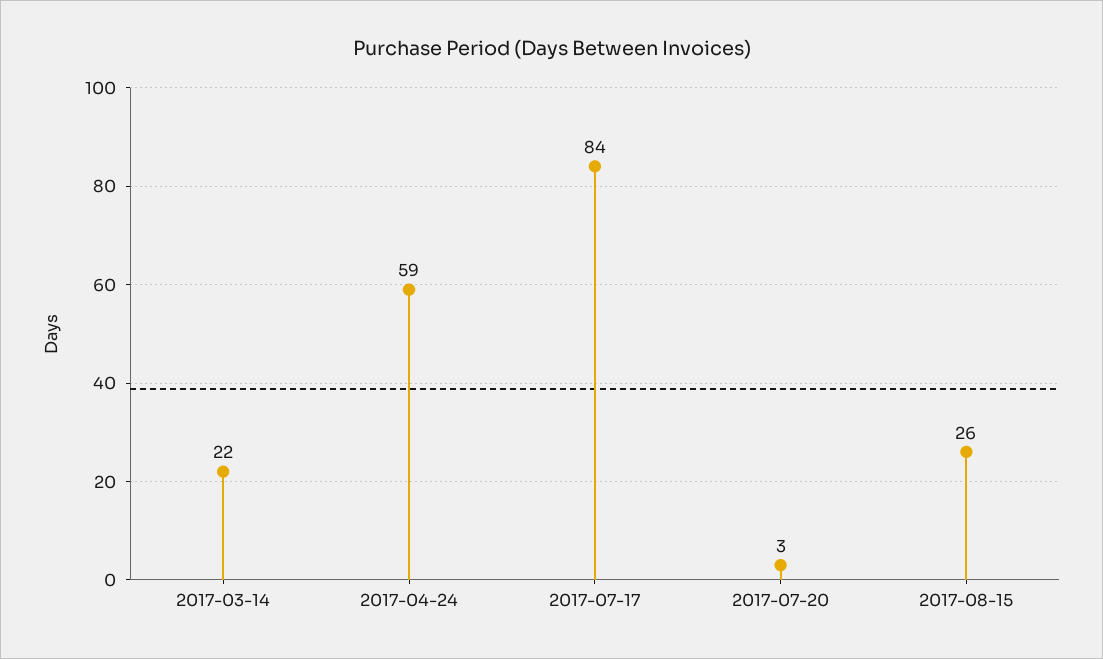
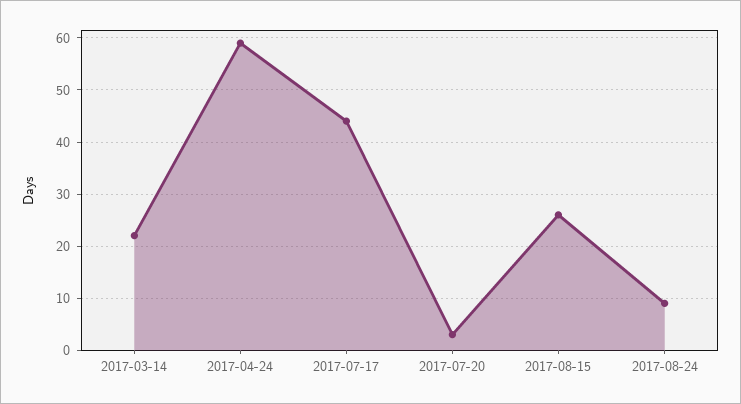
2017-07-17: 84 -> 45
2017-08-24: none -> 10

